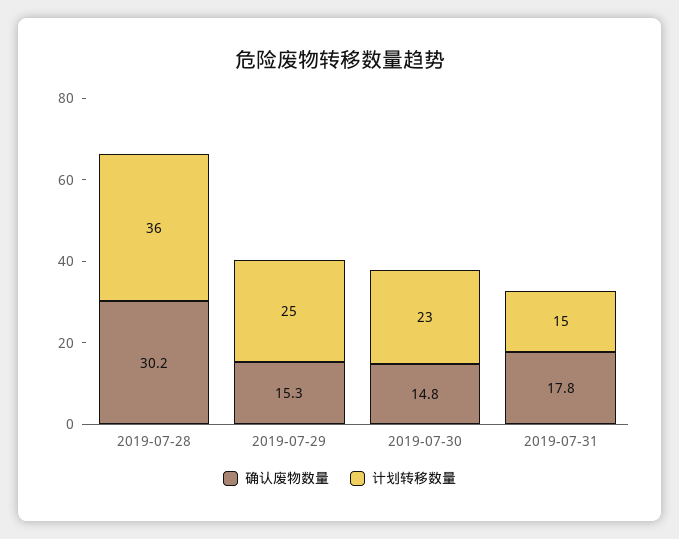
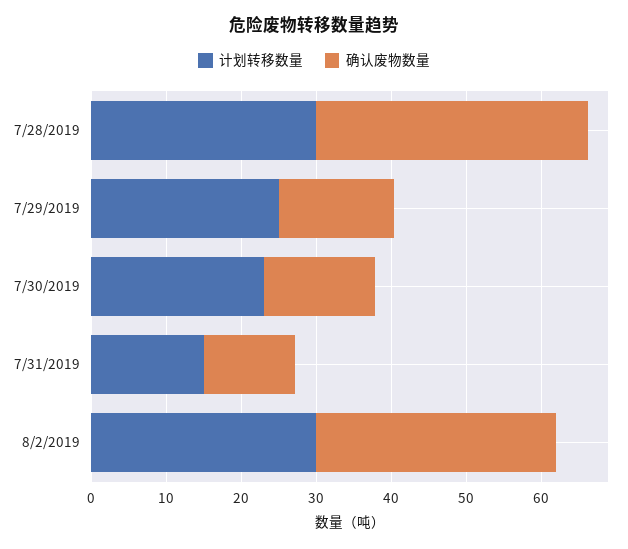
确认废物数量, 2019-07-28: 30.2 -> 36
计划转移数量, 2019-07-28: 36 -> 30
确认废物数量, 2019-07-31: 17.8 -> 12
计划转移数量, 8/2/2019: none -> 30
确认废物数量, 8/2/2019: none -> 32

